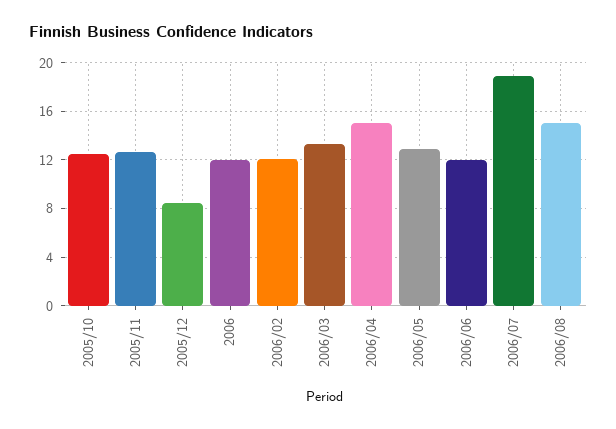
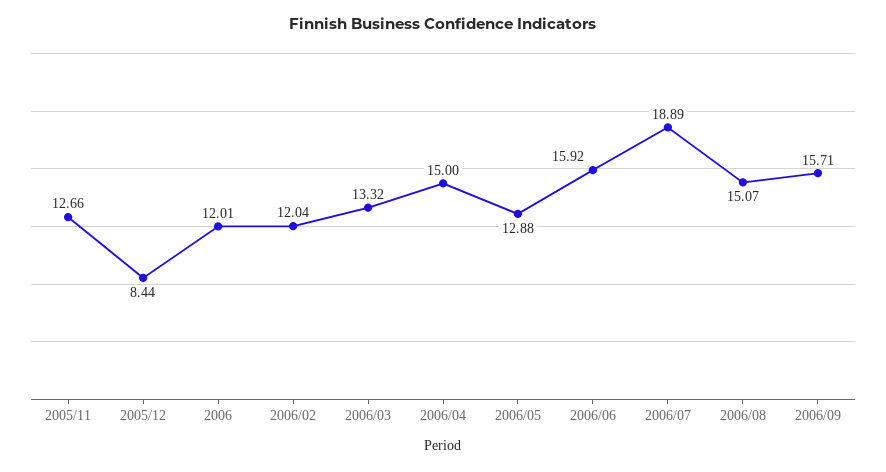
2005/10: 12.5 -> none
2006/06: 12 -> 15.92
2006/09: none -> 15.71

